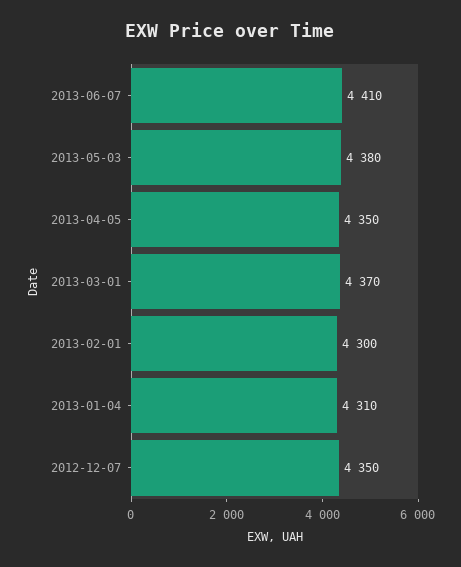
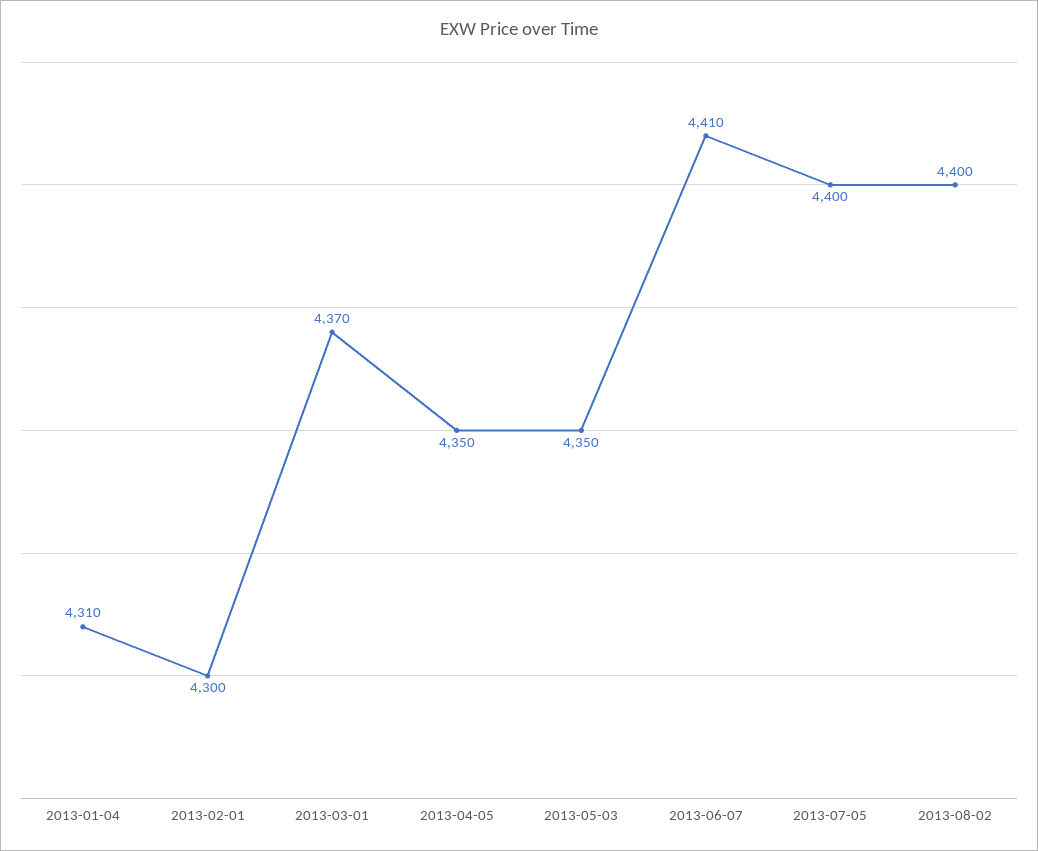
2013-05-03: 4380 -> 4350
2012-12-07: 4350 -> none
2013-07-05: none -> 4400
2013-08-02: none -> 4400

